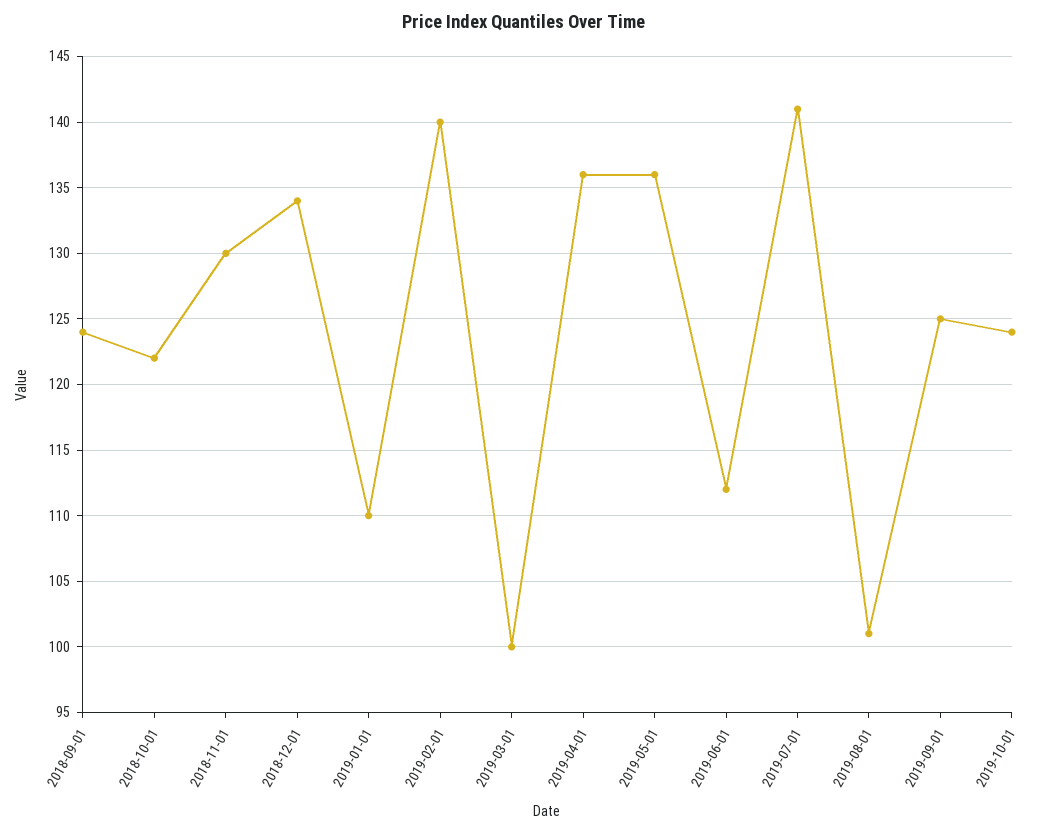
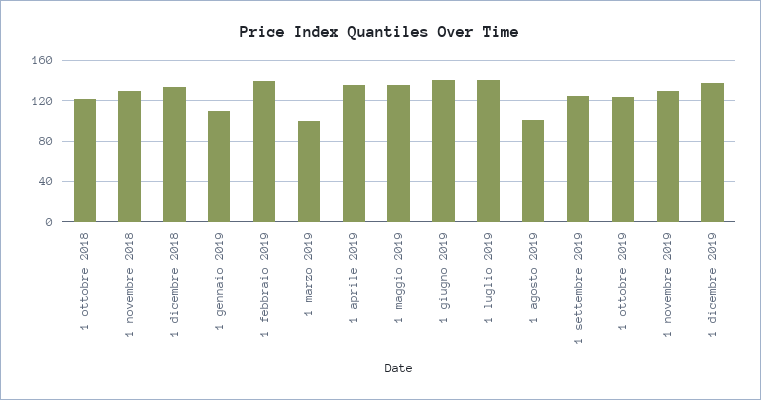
2018-09-01: 124 -> none
2019-06-01: 112 -> 140
1 novembre 2019: none -> 130
1 dicembre 2019: none -> 140

